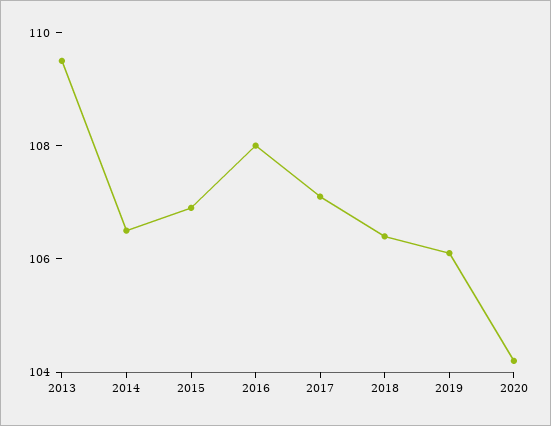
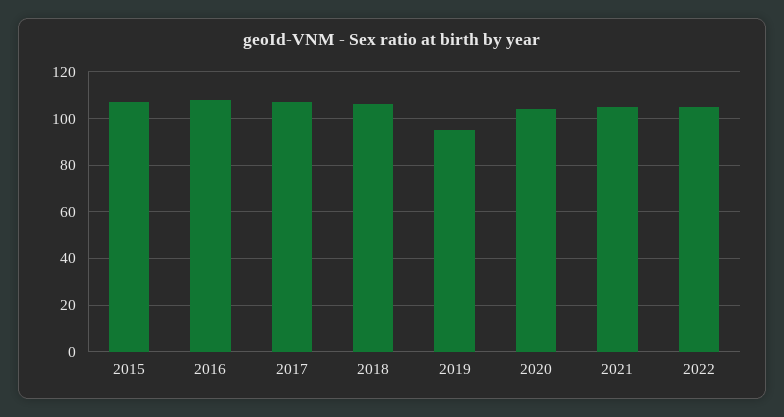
2013: 109.5 -> none
2014: 106.5 -> none
2019: 106 -> 95
2021: none -> 105
2022: none -> 105

